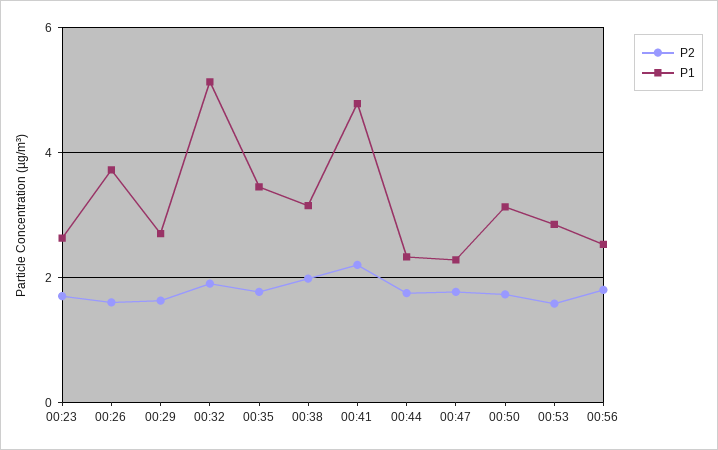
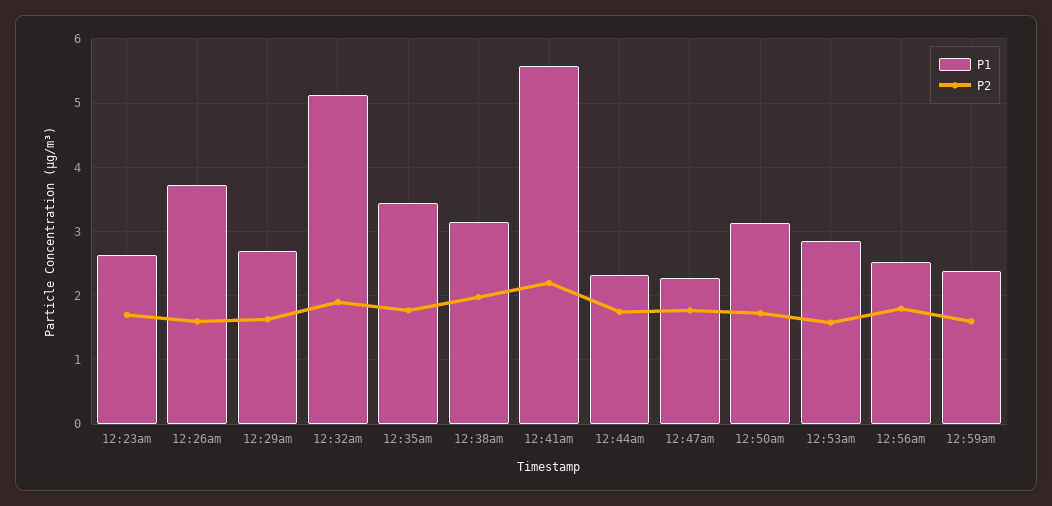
P1, 00:41: 4.8 -> 5.6
P1, 12:59am: none -> 2.4
P2, 12:59am: none -> 1.6

